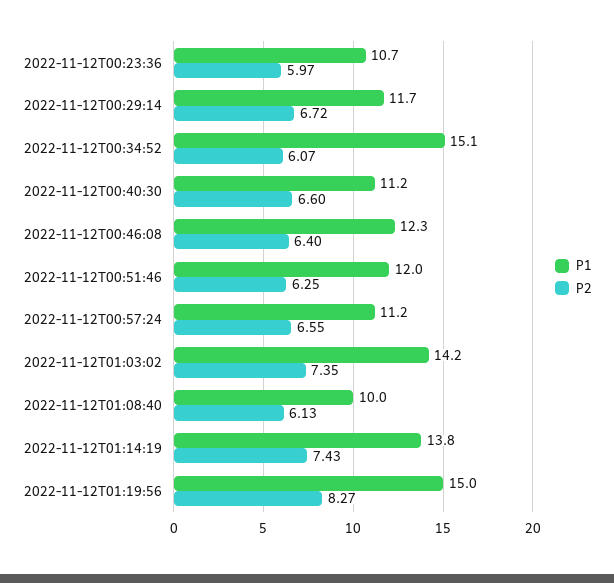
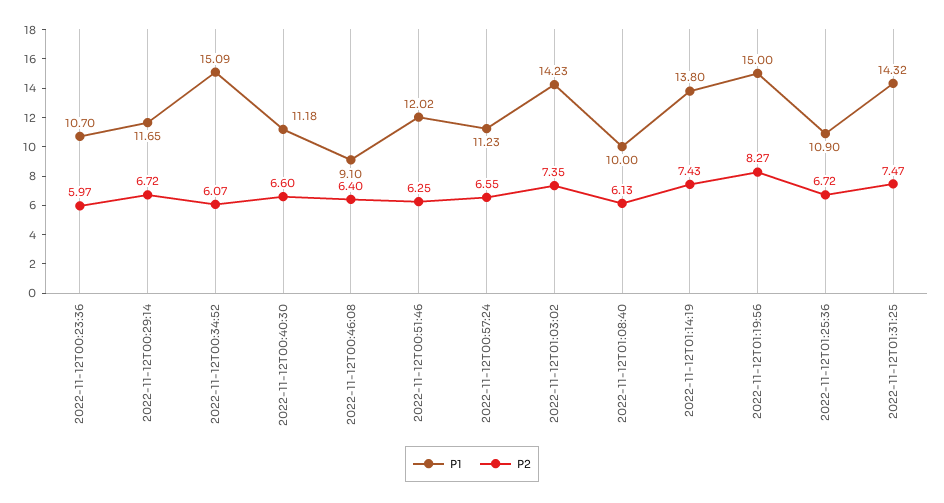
P1, 2022-11-12T00:46:08: 12.3 -> 9.1
P1, 2022-11-12T01:25:36: none -> 10.9
P2, 2022-11-12T01:25:36: none -> 6.72
P1, 2022-11-12T01:31:25: none -> 14.32
P2, 2022-11-12T01:31:25: none -> 7.47

